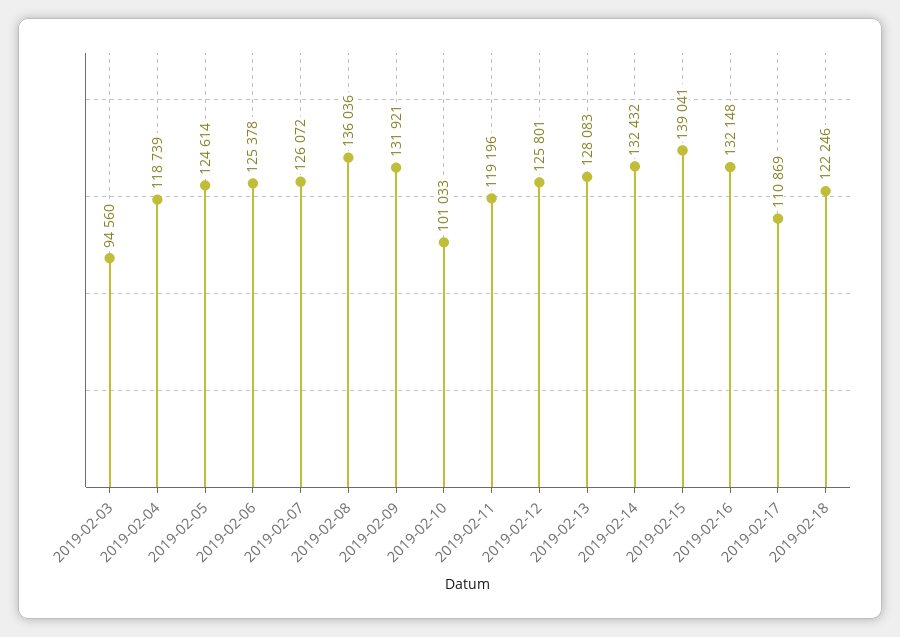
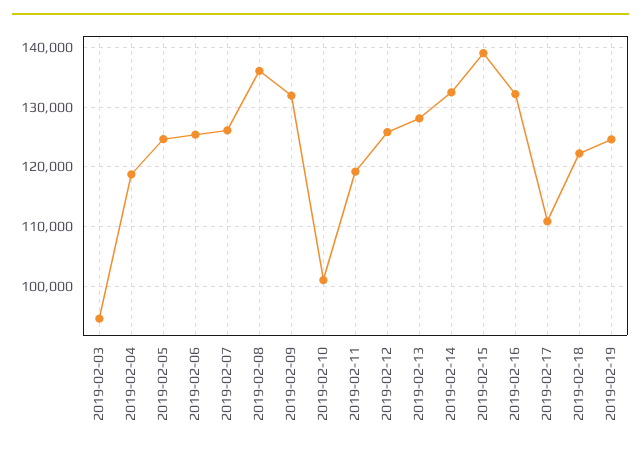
2019-02-19: none -> 124000

